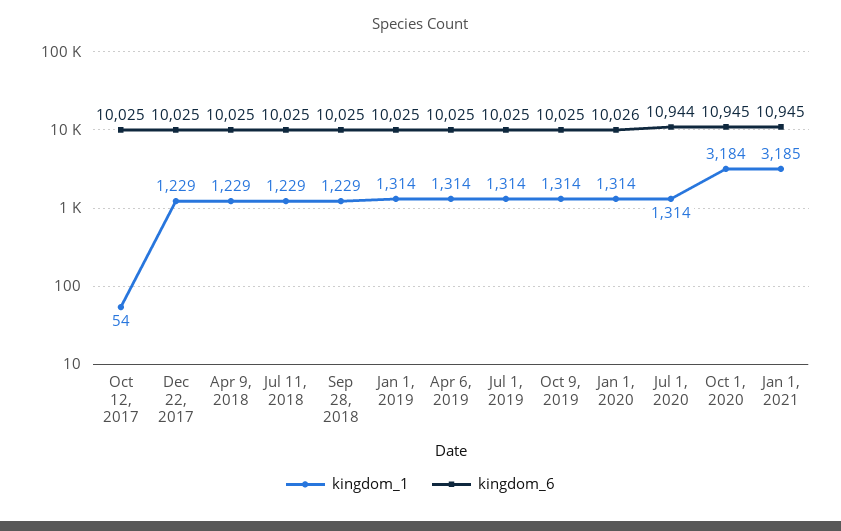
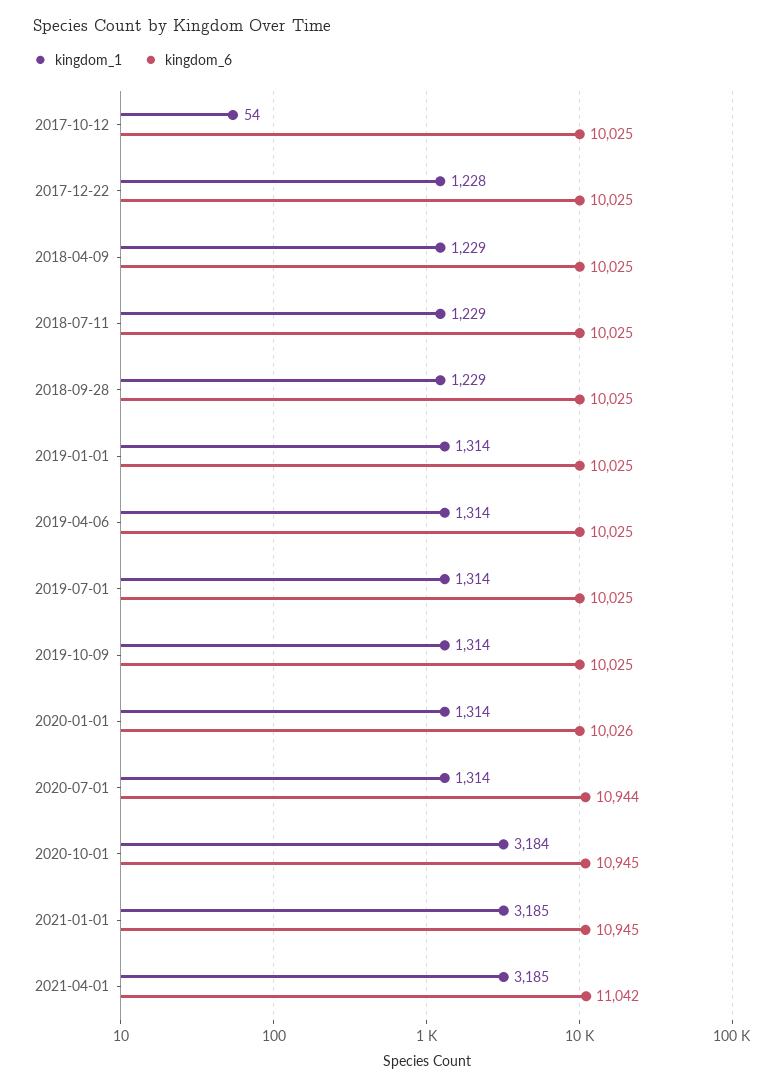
kingdom_1, Dec 22, 2017: 1229 -> 1228
kingdom_1, 2021-04-01: none -> 3185
kingdom_6, 2021-04-01: none -> 11042

